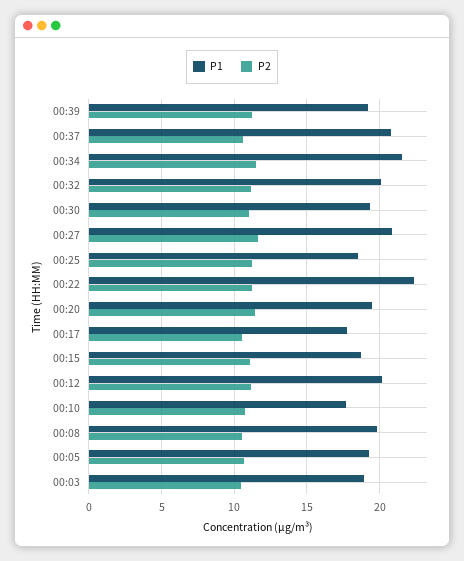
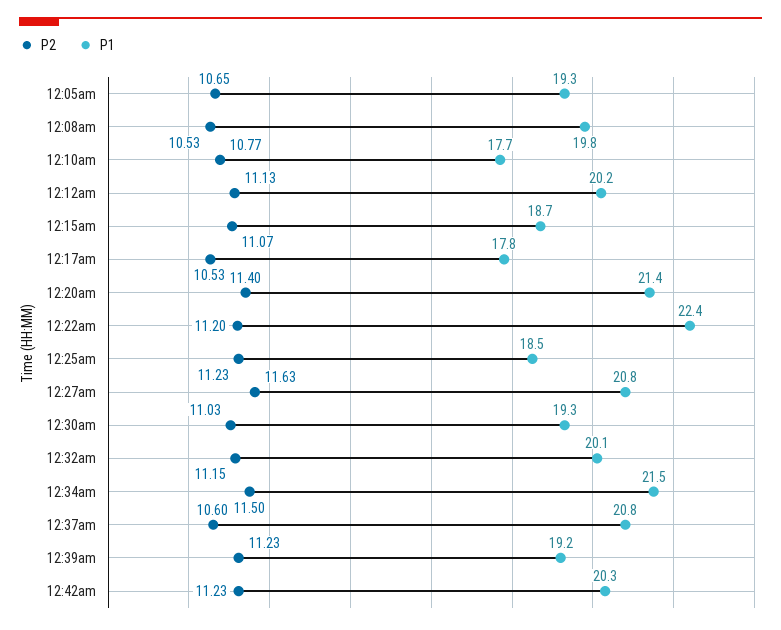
P1, 00:20: 19.5 -> 21.4
P1, 00:03: 19 -> none
P2, 00:03: 10.5 -> none
P2, 12:42am: none -> 11.23
P1, 12:42am: none -> 20.3

